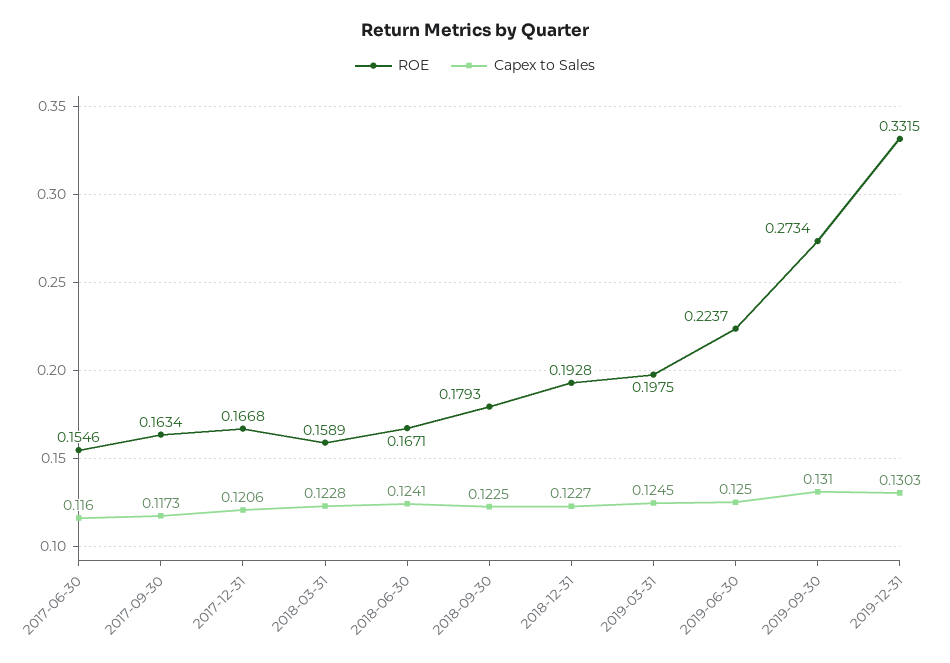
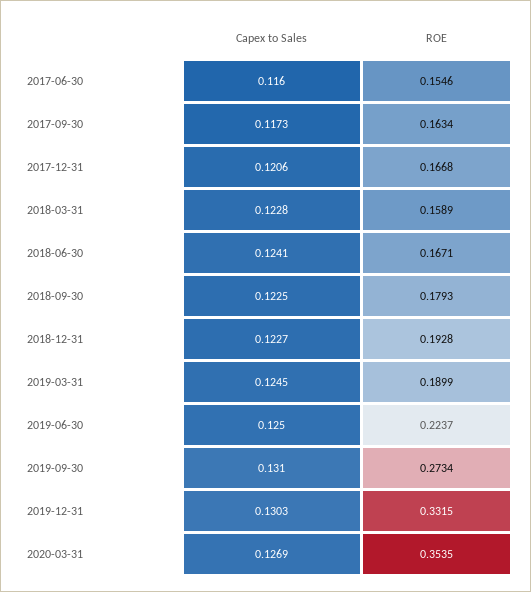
ROE, 2019-03-31: 0.1975 -> 0.1899
Capex to Sales, 2020-03-31: none -> 0.1269
ROE, 2020-03-31: none -> 0.3535

